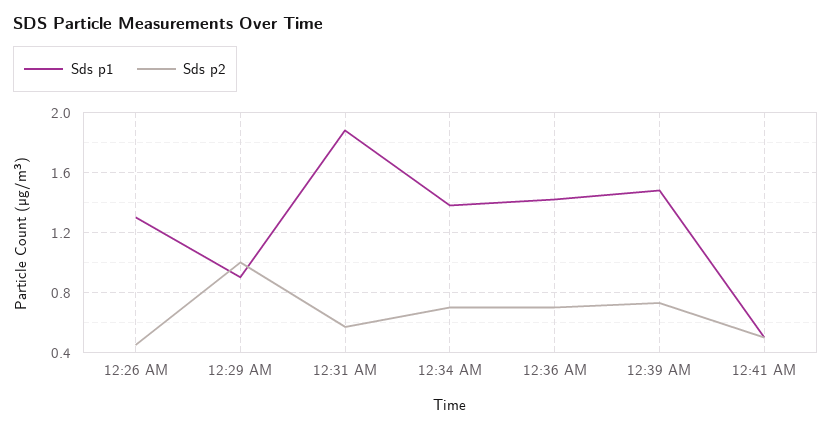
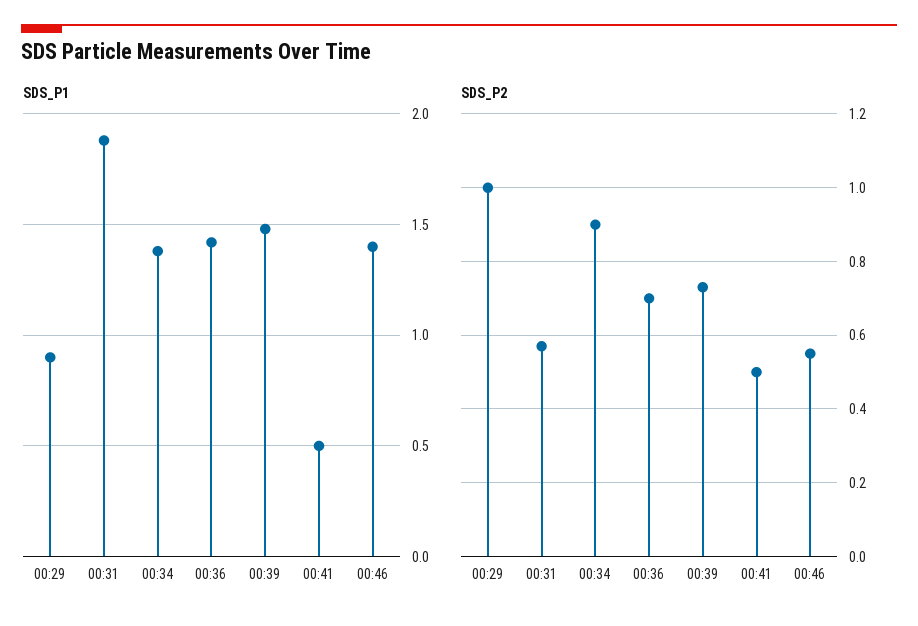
Sds p1, 12:26 AM: 1.3 -> none
Sds p2, 12:26 AM: 0.45 -> none
Sds p2, 12:34 AM: 0.7 -> 0.9
Sds p1, 00:46: none -> 1.4
Sds p2, 00:46: none -> 0.55

